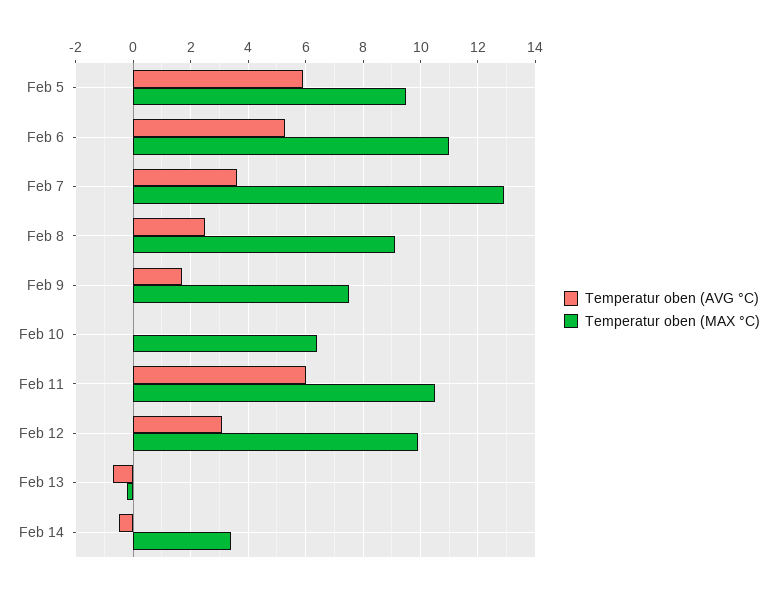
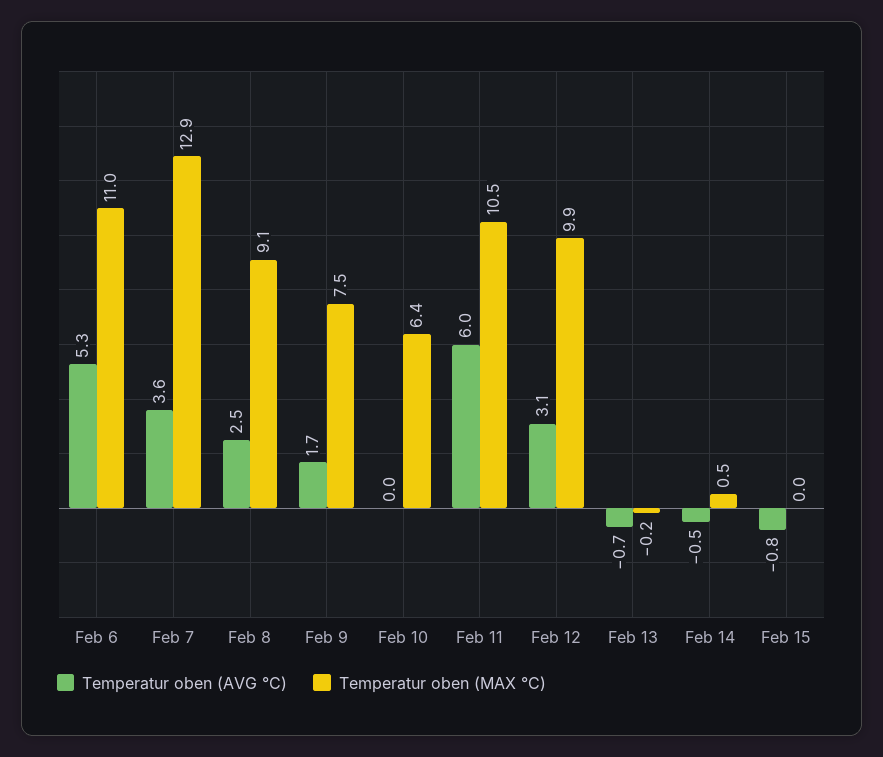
Temperatur oben (AVG °C), Feb 5: 6 -> none
Temperatur oben (MAX °C), Feb 5: 9.5 -> none
Temperatur oben (MAX °C), Feb 14: 3.5 -> 0.5
Temperatur oben (AVG °C), Feb 15: none -> -0.8
Temperatur oben (MAX °C), Feb 15: none -> 0

